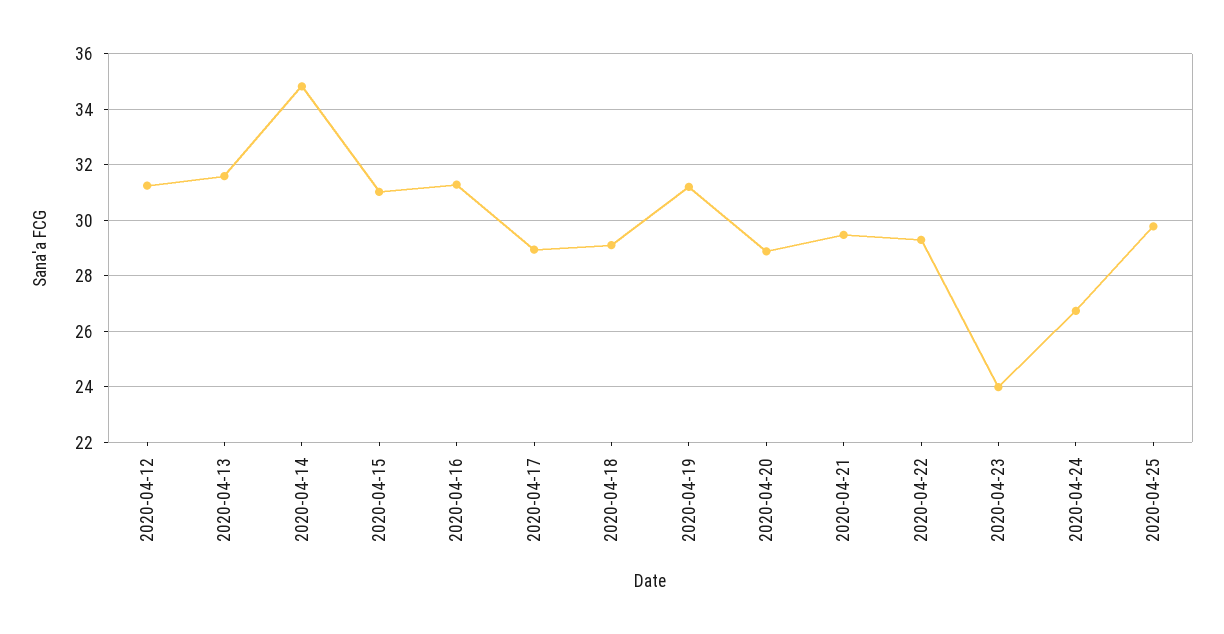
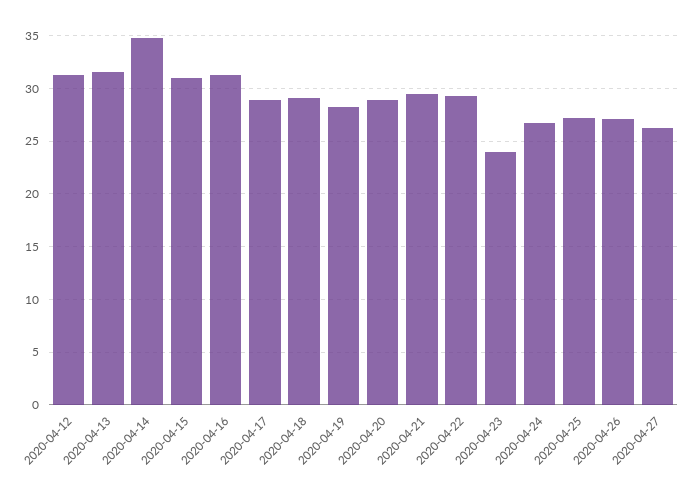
2020-04-19: 31.25 -> 28
2020-04-25: 29.75 -> 27
2020-04-26: none -> 27
2020-04-27: none -> 26

